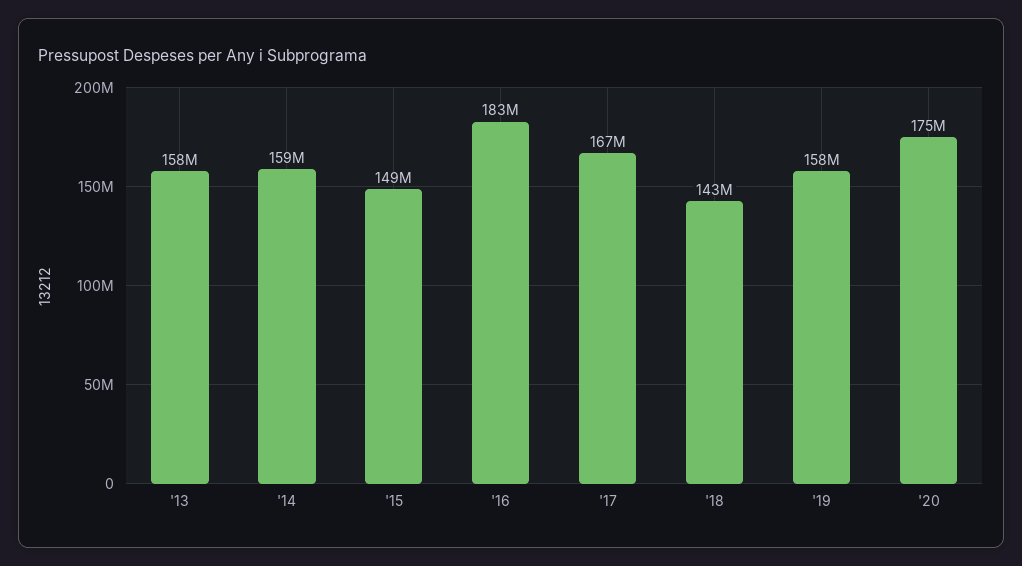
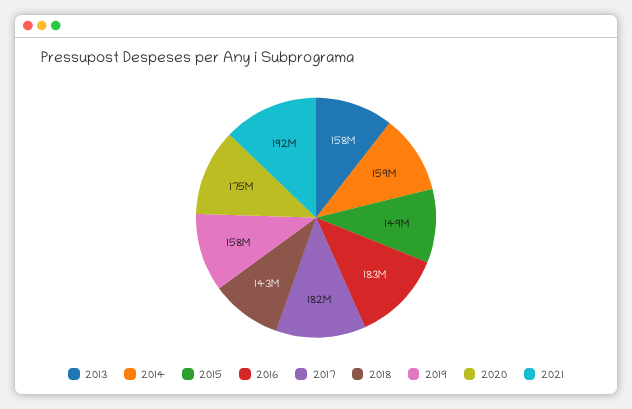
'17: 167000000 -> 182000000
2021: none -> 192000000

